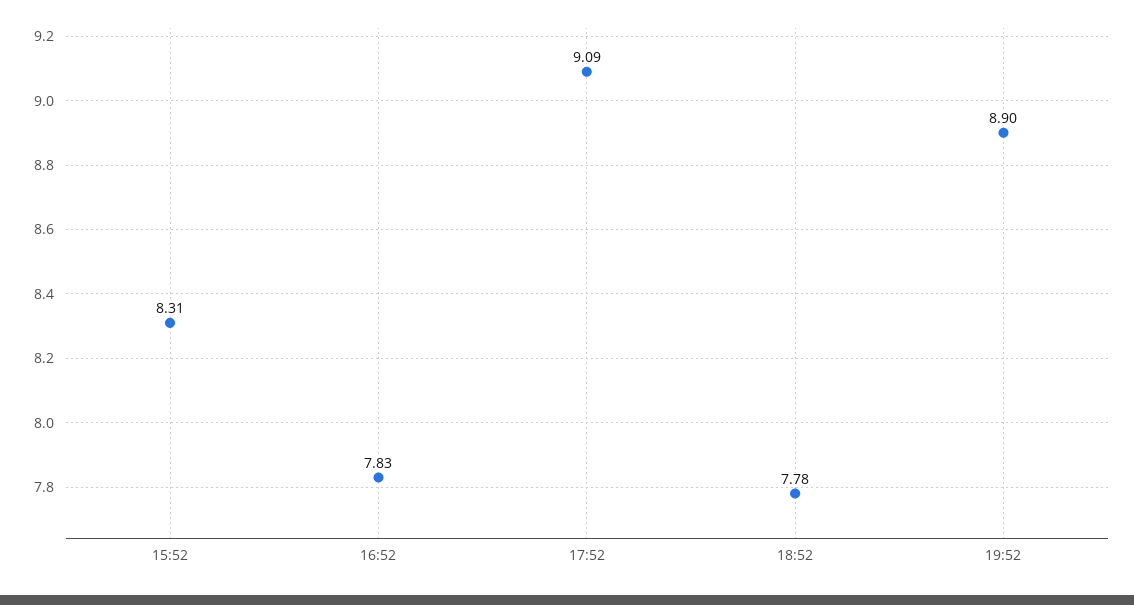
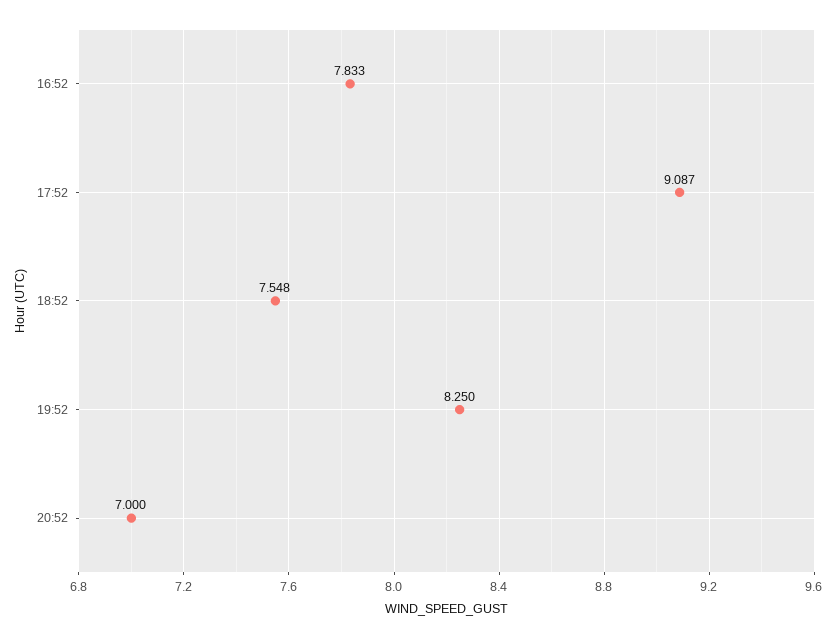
15:52: 8.31 -> none
18:52: 7.78 -> 7.548
19:52: 8.9 -> 8.25
20:52: none -> 7

